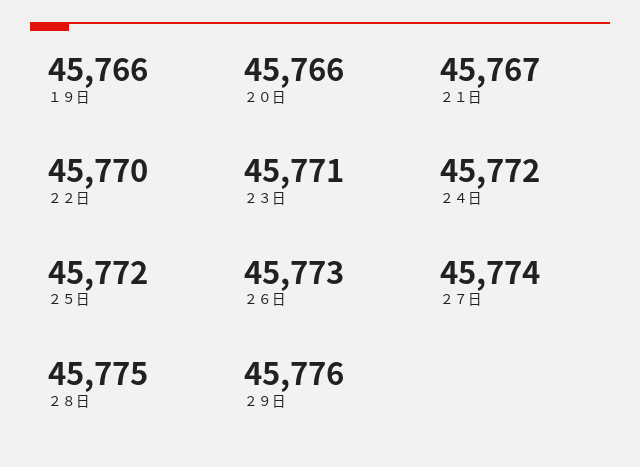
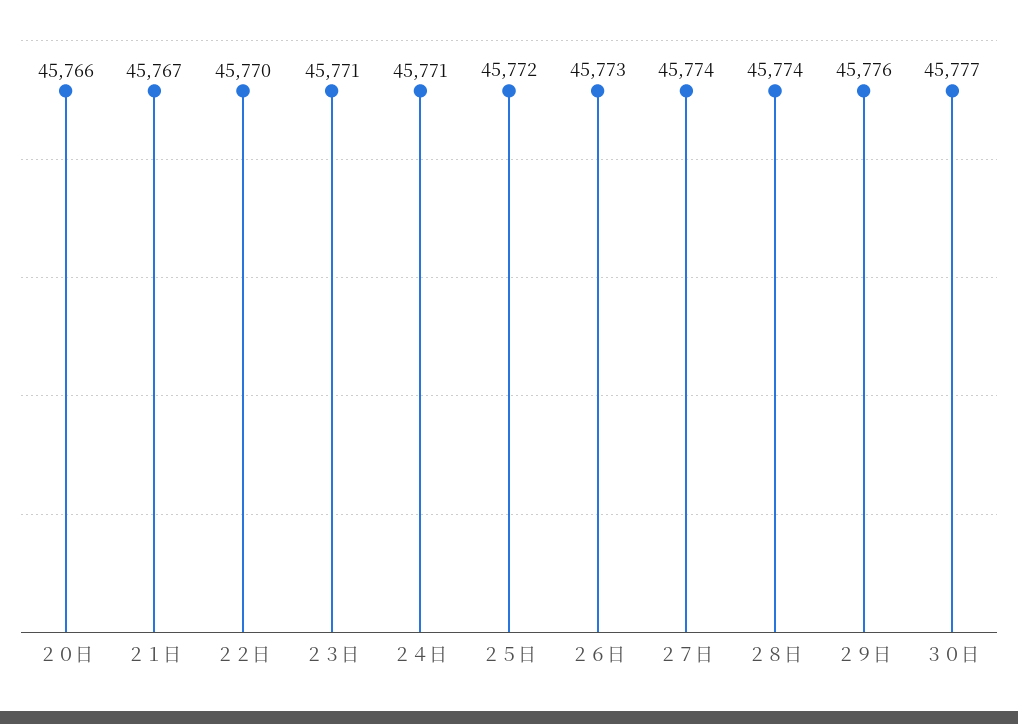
１９日: 45766 -> none
２４日: 45772 -> 45771
２８日: 45775 -> 45774
３０日: none -> 45777

